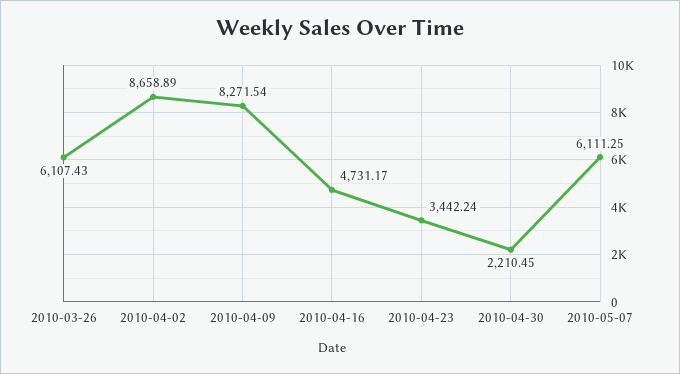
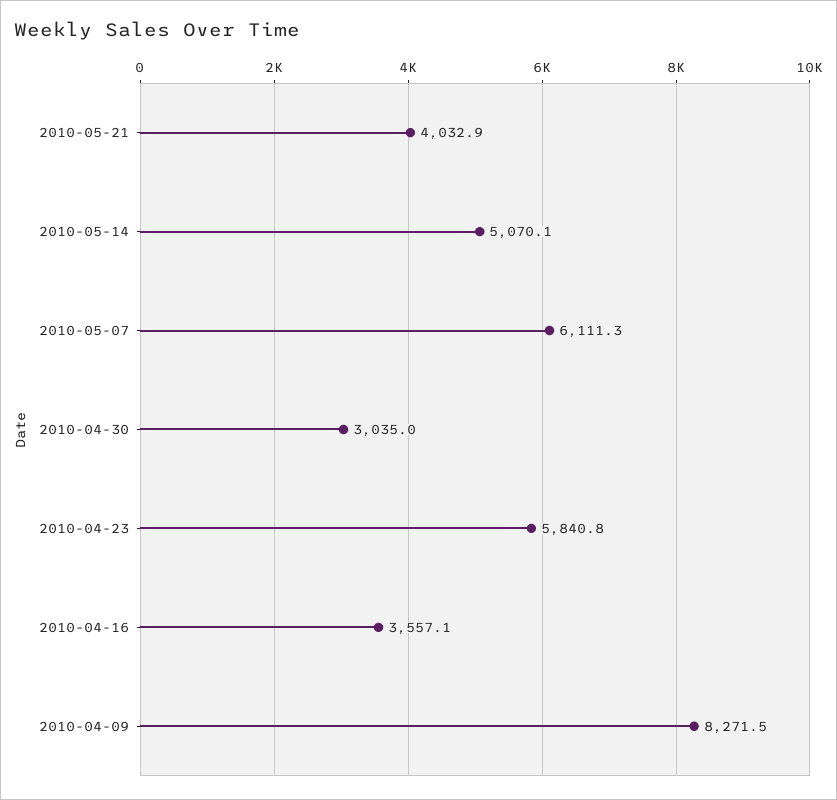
2010-03-26: 6107.43 -> none
2010-04-02: 8658.89 -> none
2010-04-16: 4731.17 -> 3557.1
2010-04-23: 3442.24 -> 5840.8
2010-04-30: 2210.45 -> 3035
2010-05-21: none -> 4032.9
2010-05-14: none -> 5070.1

